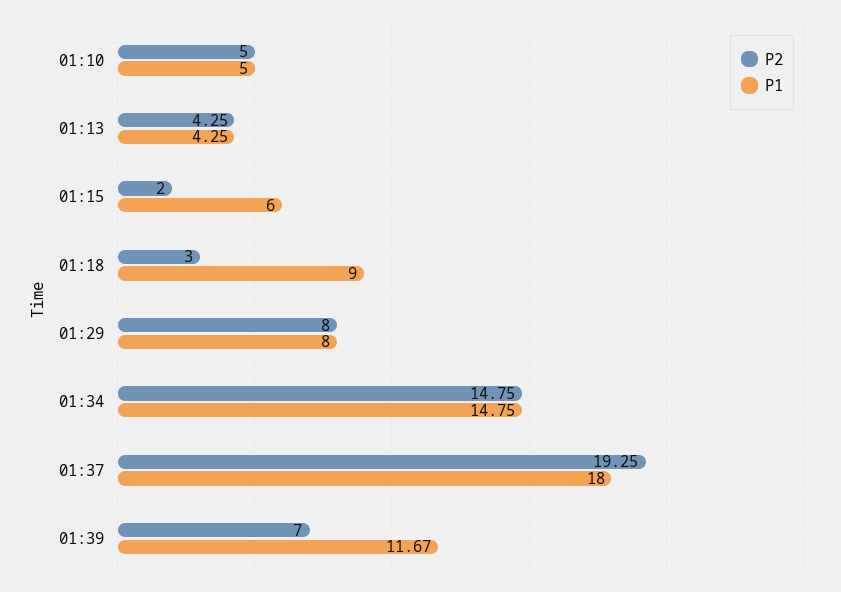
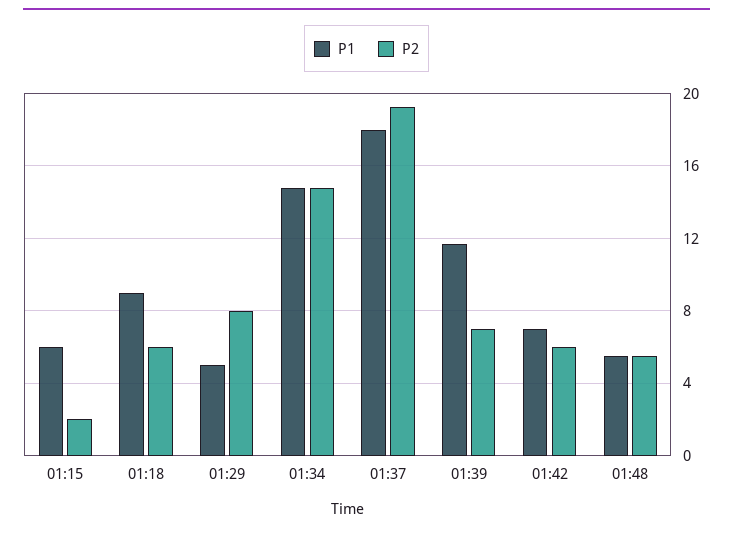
P2, 01:10: 5 -> none
P1, 01:10: 5 -> none
P2, 01:13: 4.25 -> none
P1, 01:13: 4.25 -> none
P2, 01:18: 3 -> 6
P1, 01:29: 8 -> 5
P1, 01:42: none -> 7
P2, 01:42: none -> 6
P1, 01:48: none -> 5.5
P2, 01:48: none -> 5.5

